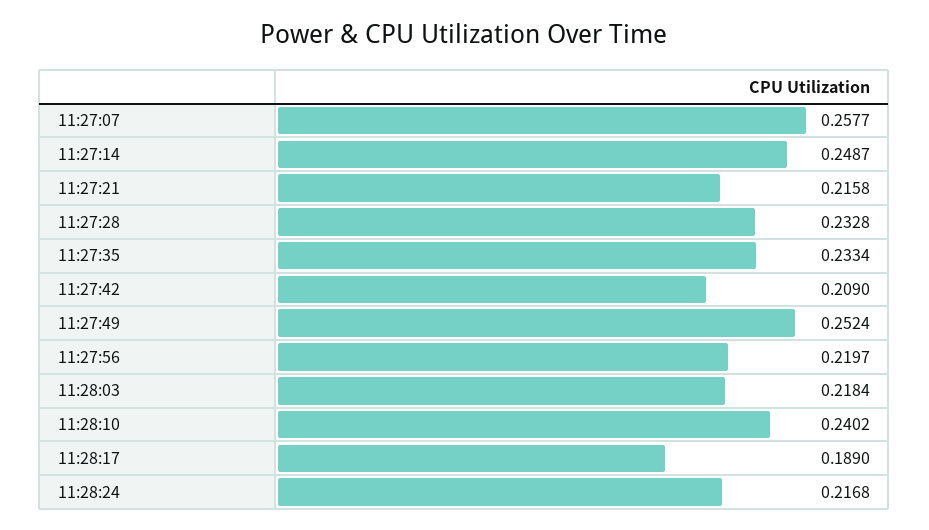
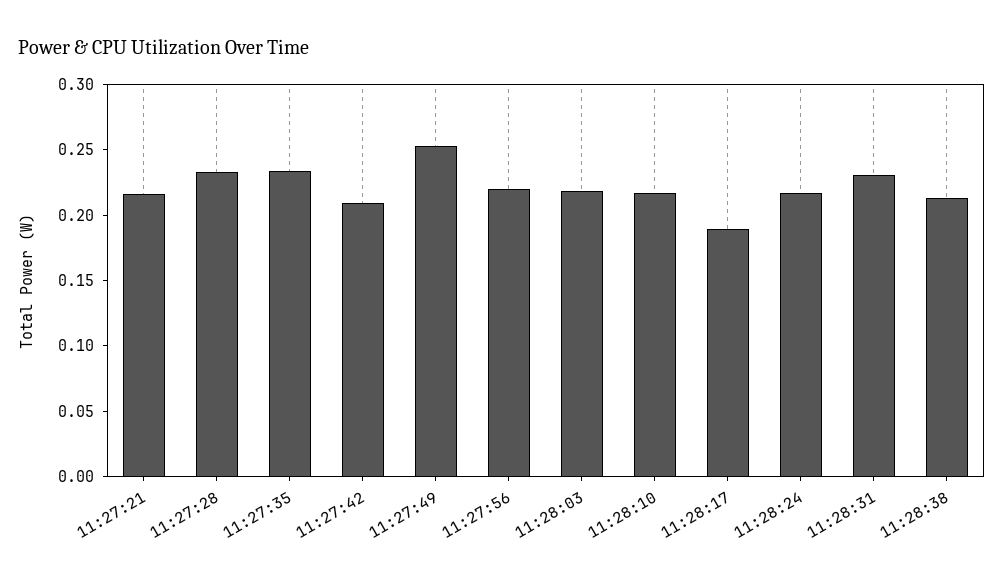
11:27:07: 0.2577 -> none
11:27:14: 0.2487 -> none
11:28:10: 0.2402 -> 0.22
11:28:31: none -> 0.23
11:28:38: none -> 0.21

